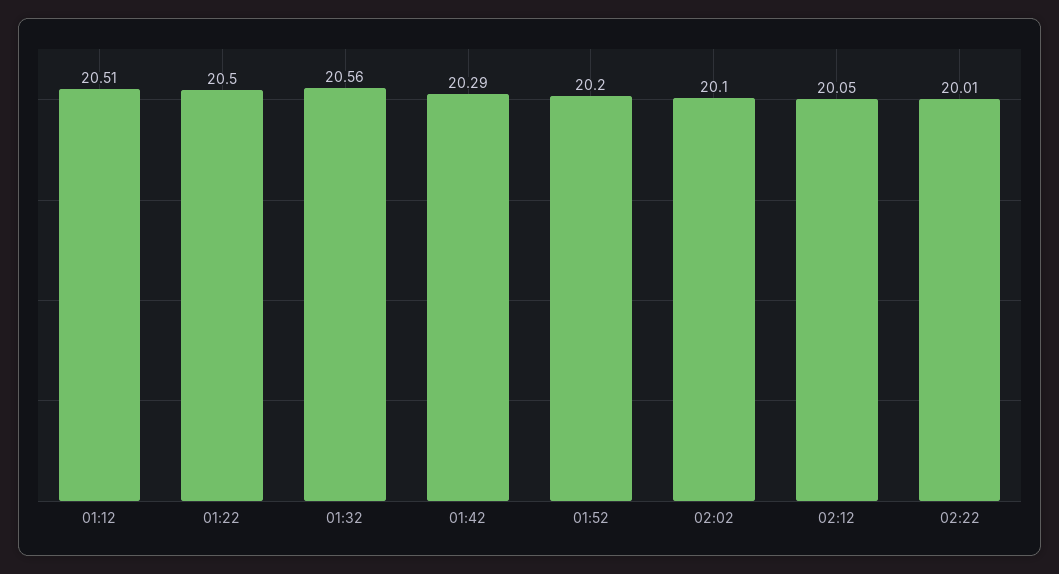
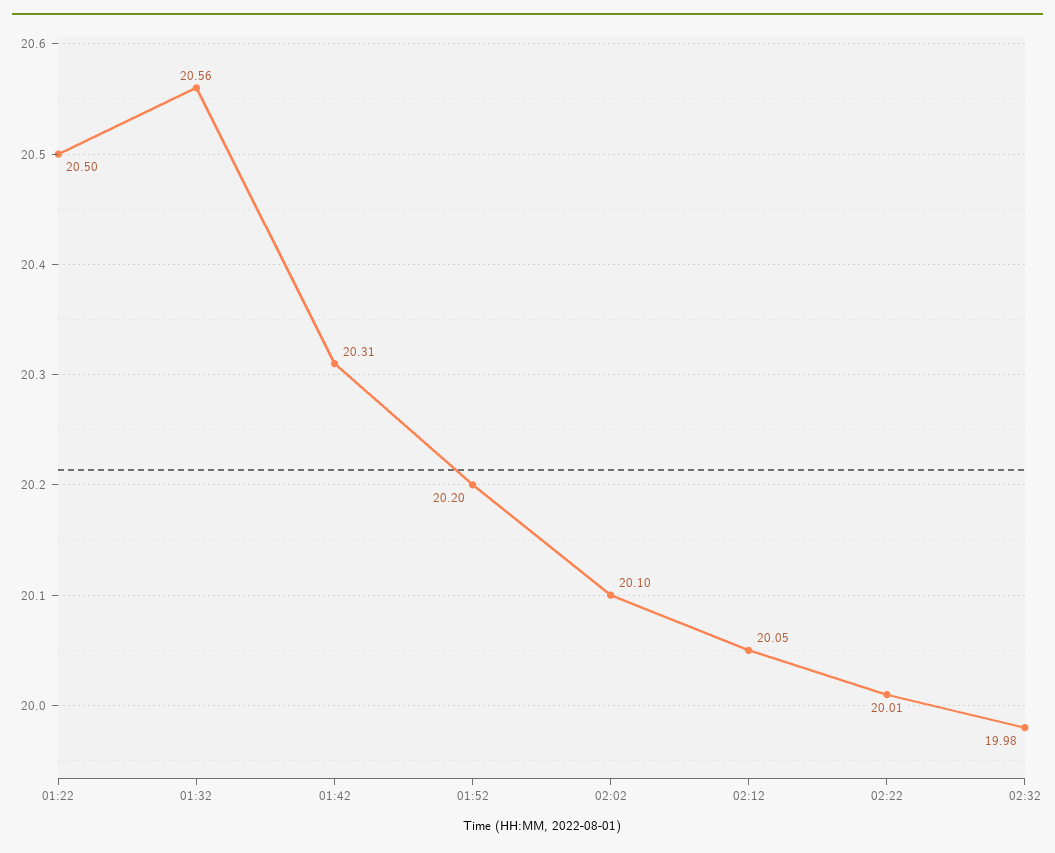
01:12: 20.51 -> none
01:42: 20.29 -> 20.31
02:32: none -> 19.98

